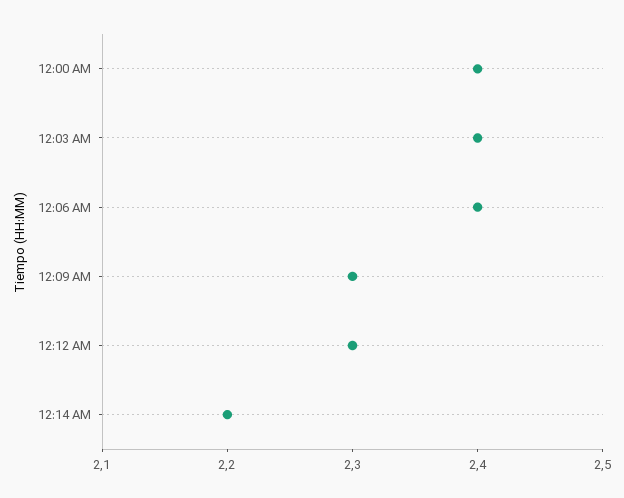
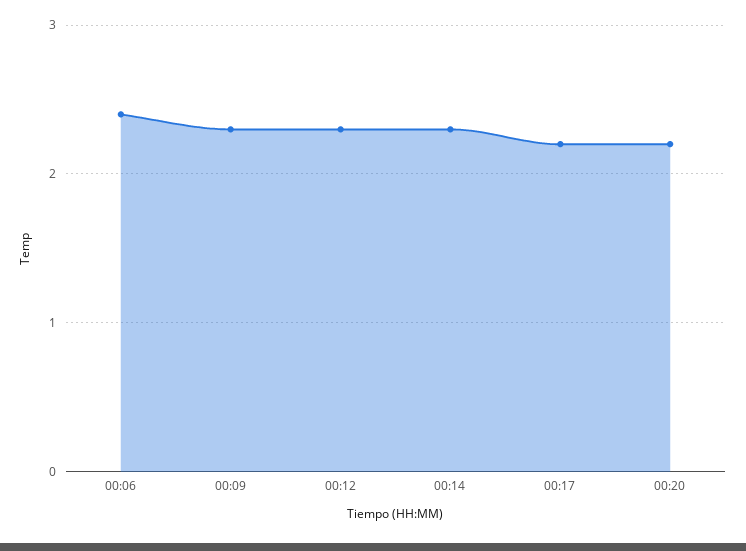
12:00 AM: 2.4 -> none
12:03 AM: 2.4 -> none
12:14 AM: 2.2 -> 2.3
00:17: none -> 2.2
00:20: none -> 2.2

